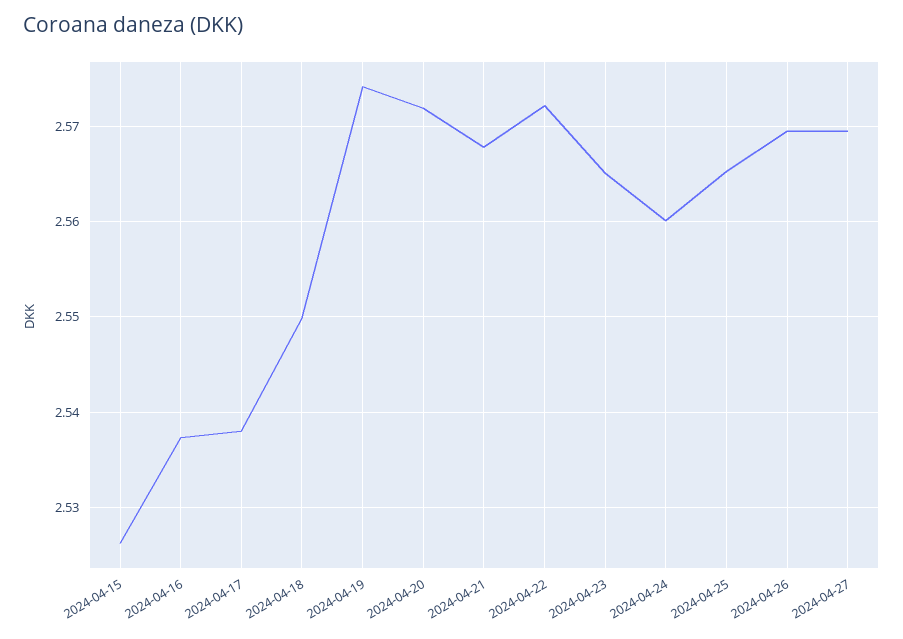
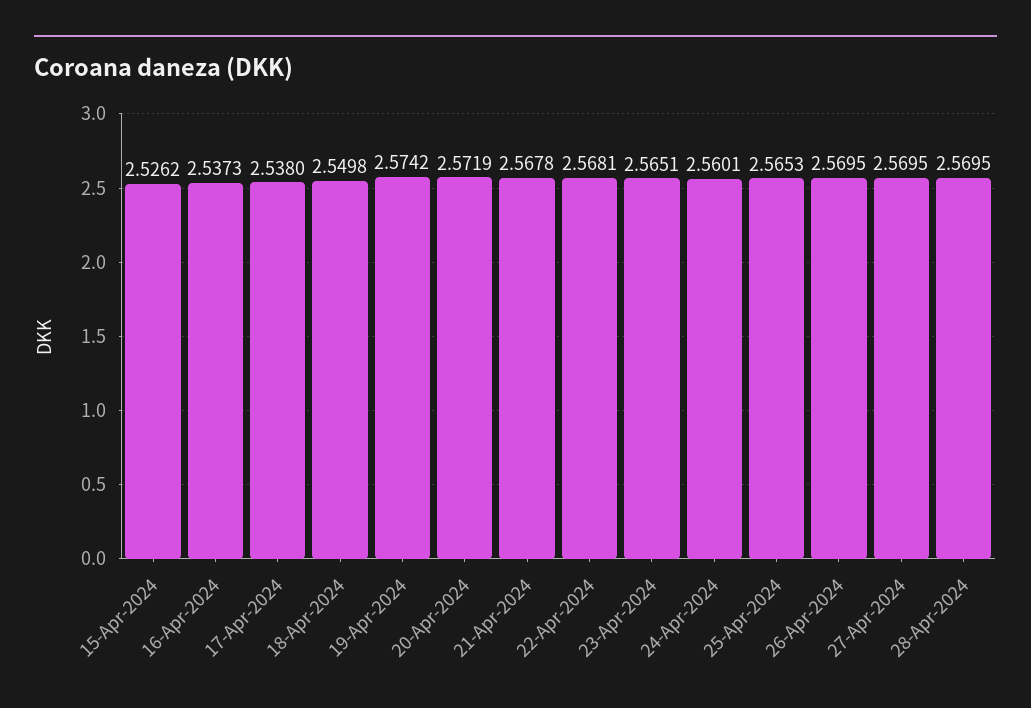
2024-04-22: 2.572 -> 2.5681
28-Apr-2024: none -> 2.5695

